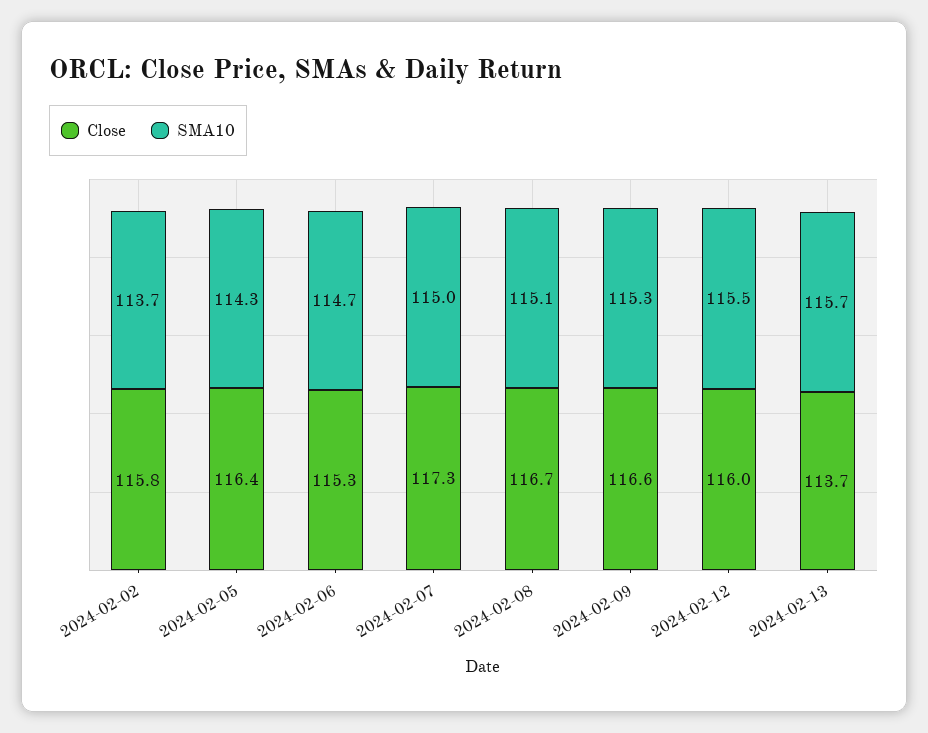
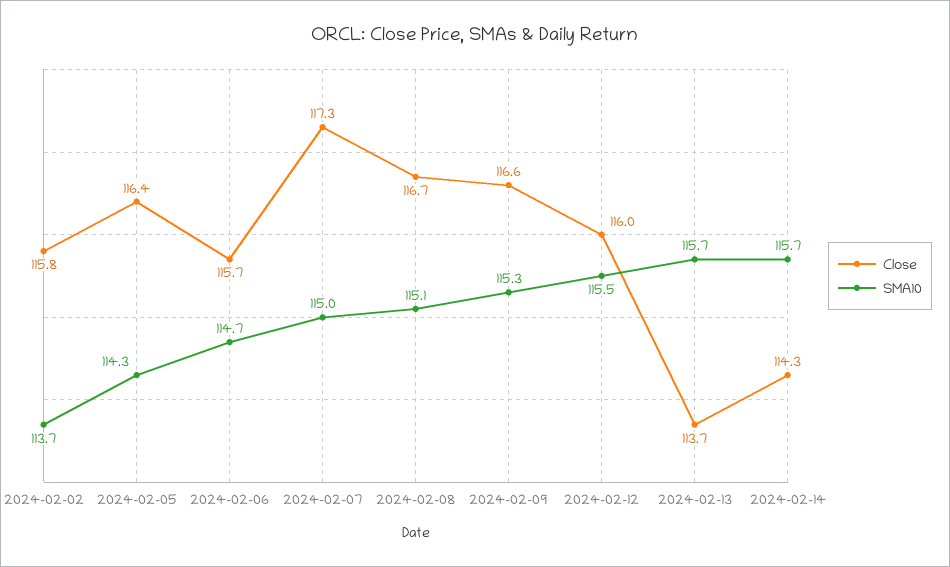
Close, 2024-02-06: 115.3 -> 115.7
Close, 2024-02-14: none -> 114.3
SMA10, 2024-02-14: none -> 115.7

